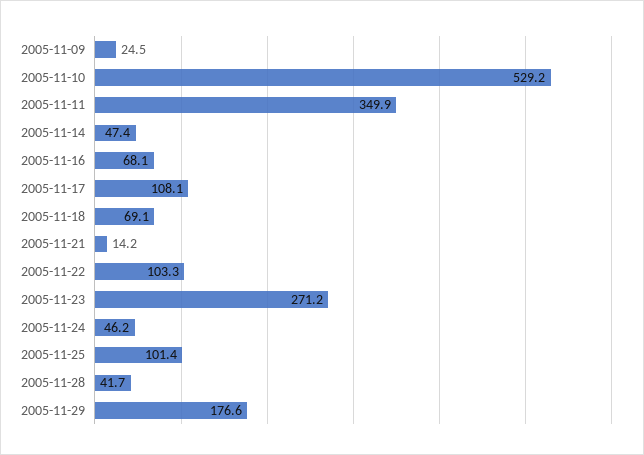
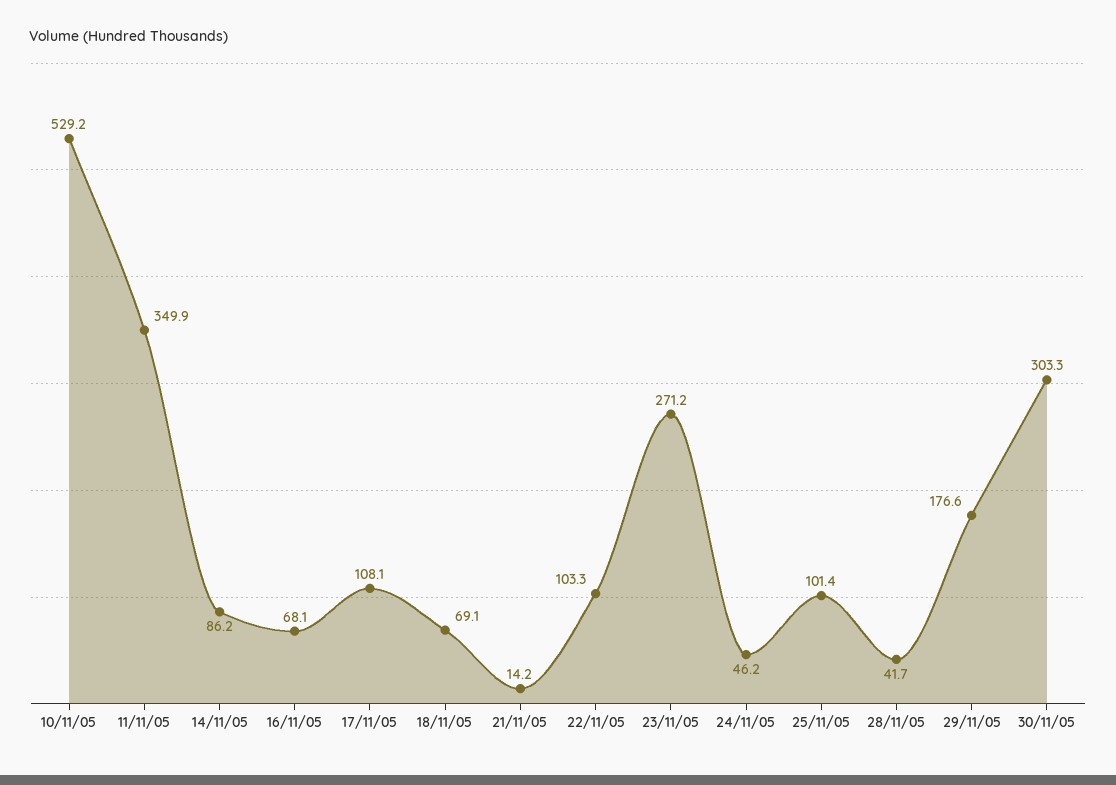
2005-11-09: 24.5 -> none
2005-11-14: 47.4 -> 86.2
30/11/05: none -> 303.3

